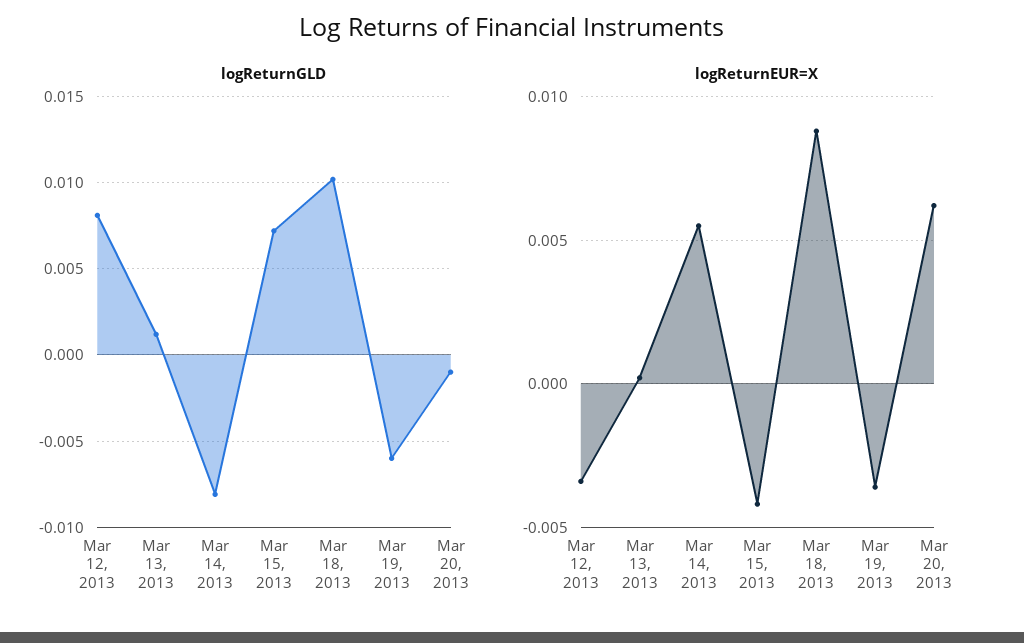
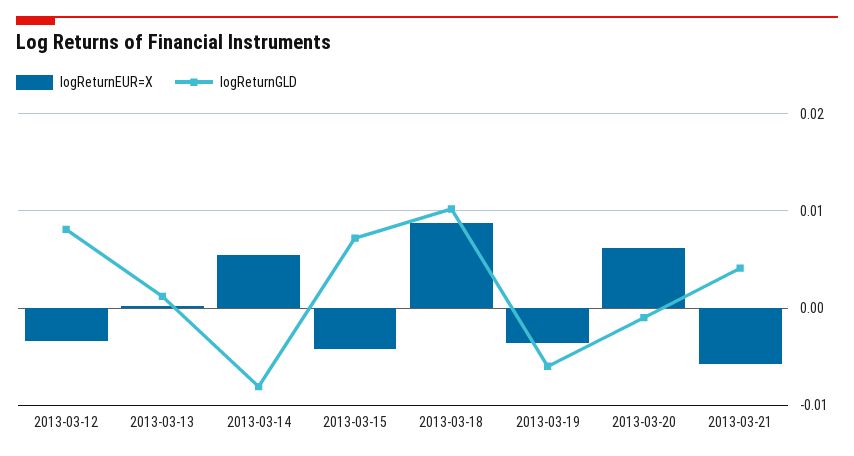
logReturnEUR=X, 2013-03-21: none -> -0.006
logReturnGLD, 2013-03-21: none -> 0.004

